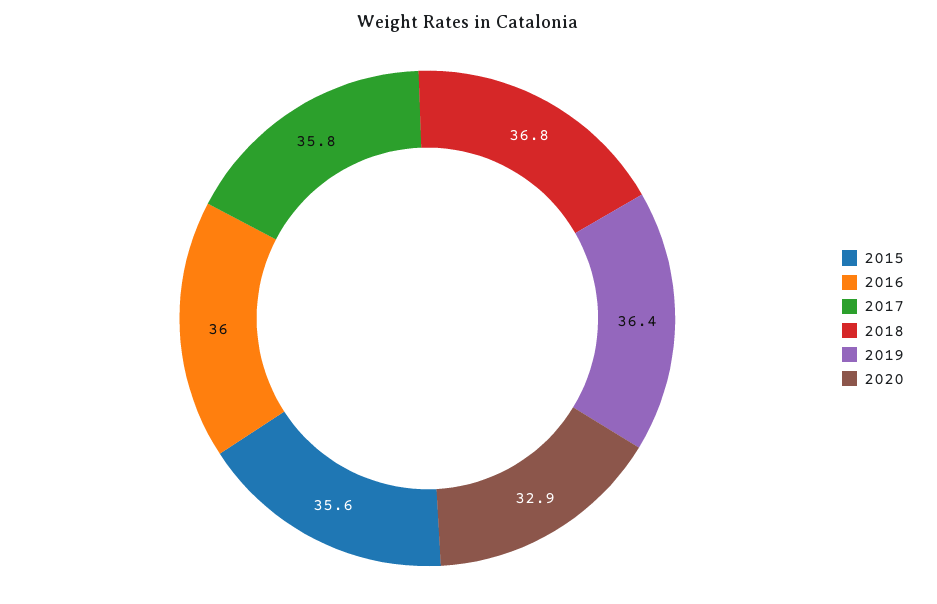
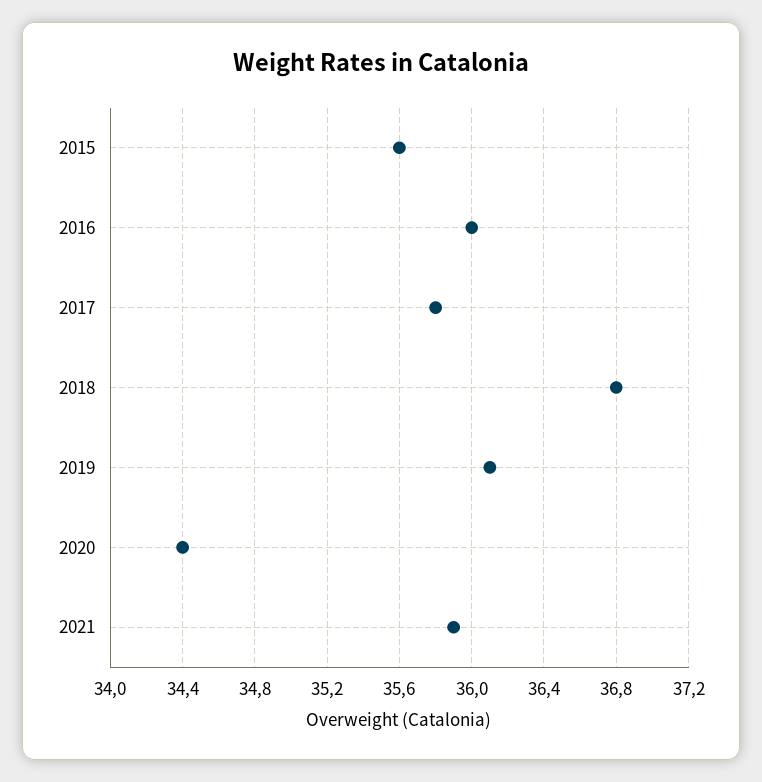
2019: 36.4 -> 36.1
2020: 32.9 -> 34.4
2021: none -> 35.9

